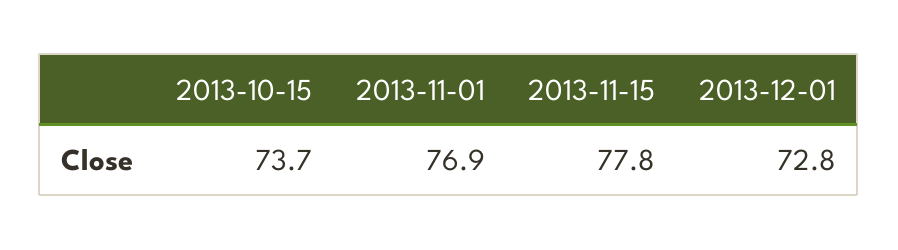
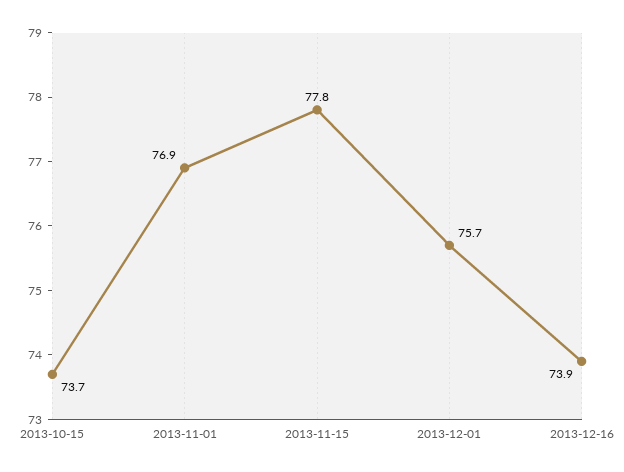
2013-12-01: 72.8 -> 75.7
2013-12-16: none -> 73.9

